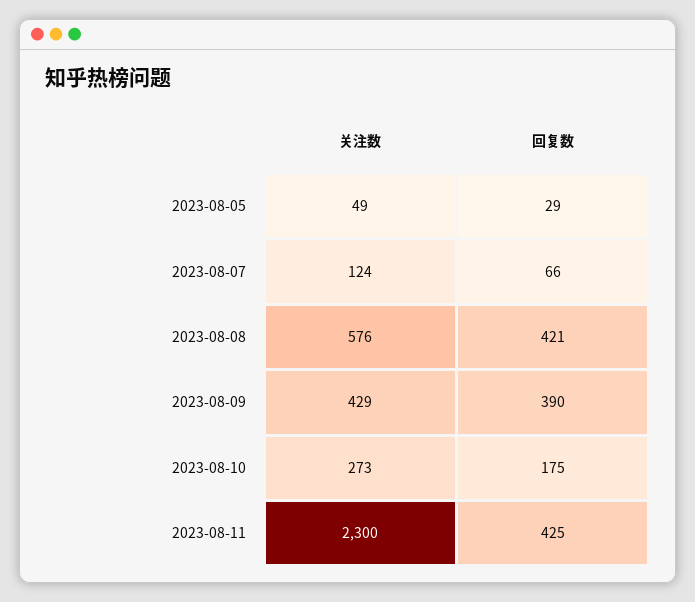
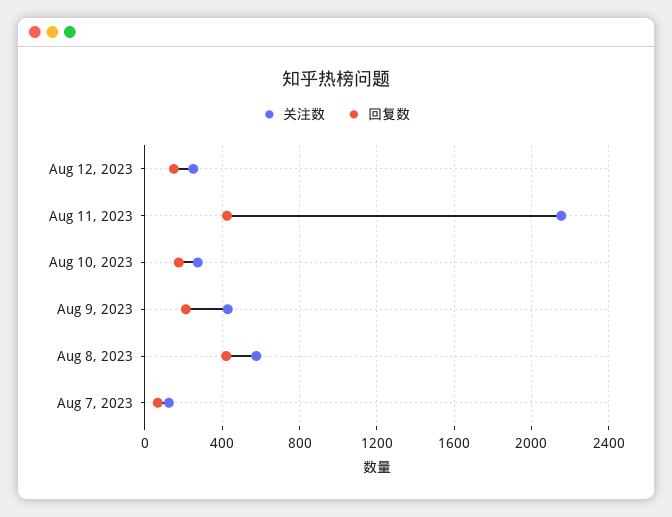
关注数, 2023-08-05: 49 -> none
回复数, 2023-08-05: 29 -> none
回复数, 2023-08-09: 390 -> 200
关注数, 2023-08-11: 2300 -> 2150
关注数, Aug 12, 2023: none -> 250
回复数, Aug 12, 2023: none -> 150

